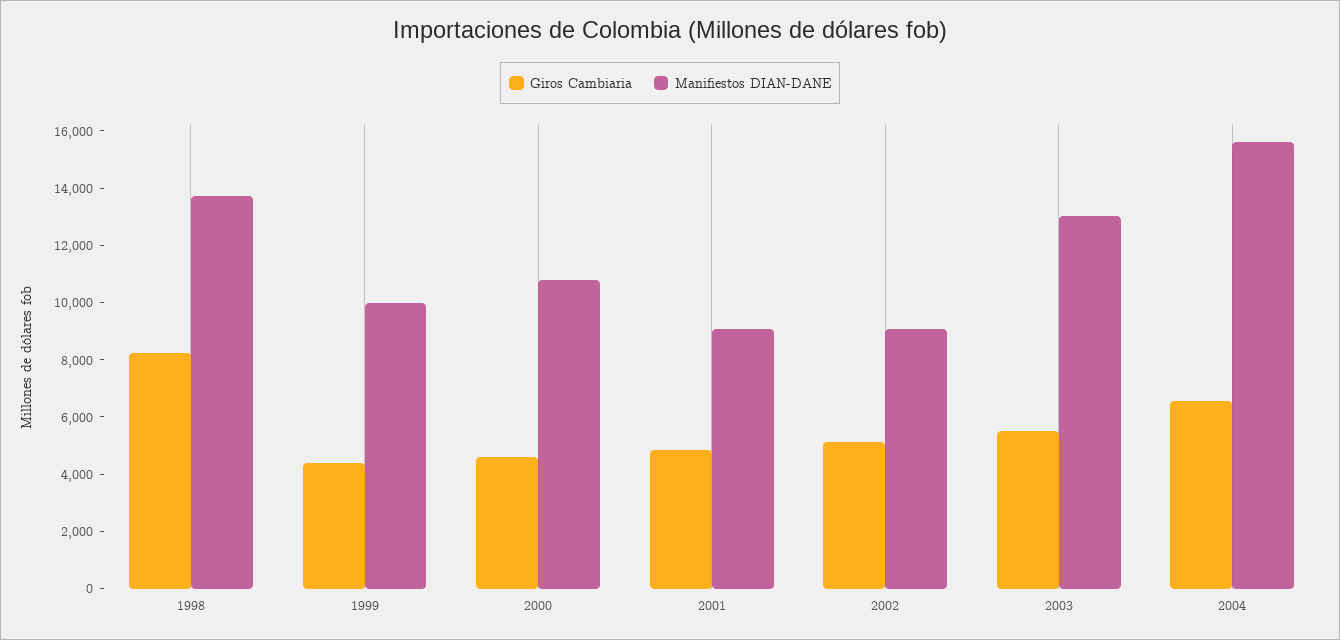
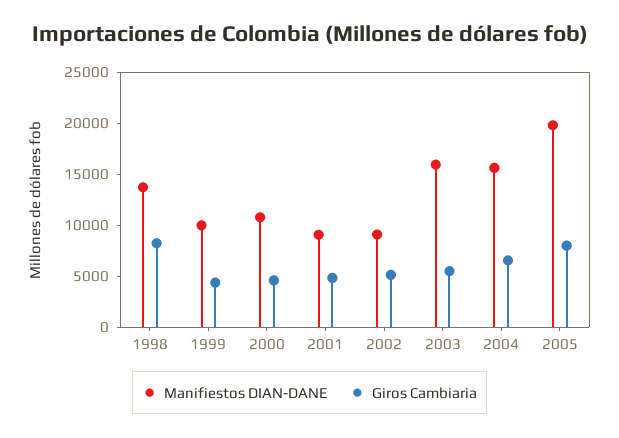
Manifiestos DIAN-DANE, 2003: 13000 -> 16000
Manifiestos DIAN-DANE, 2005: none -> 20000
Giros Cambiaria, 2005: none -> 8000

